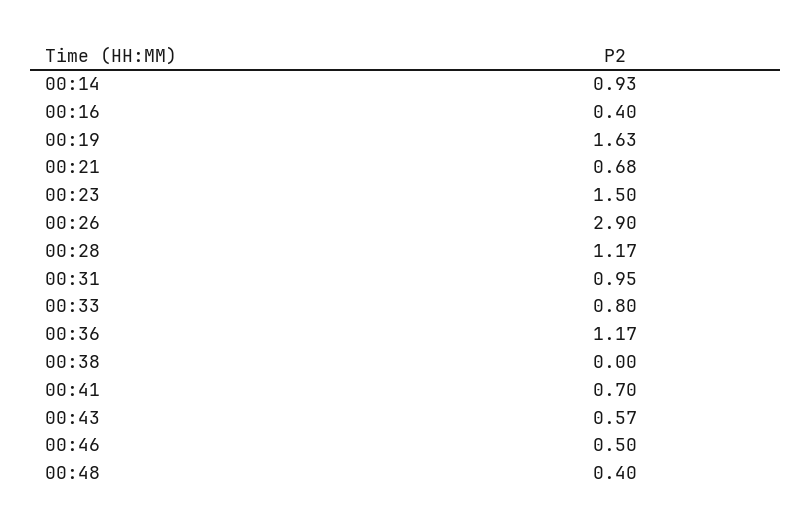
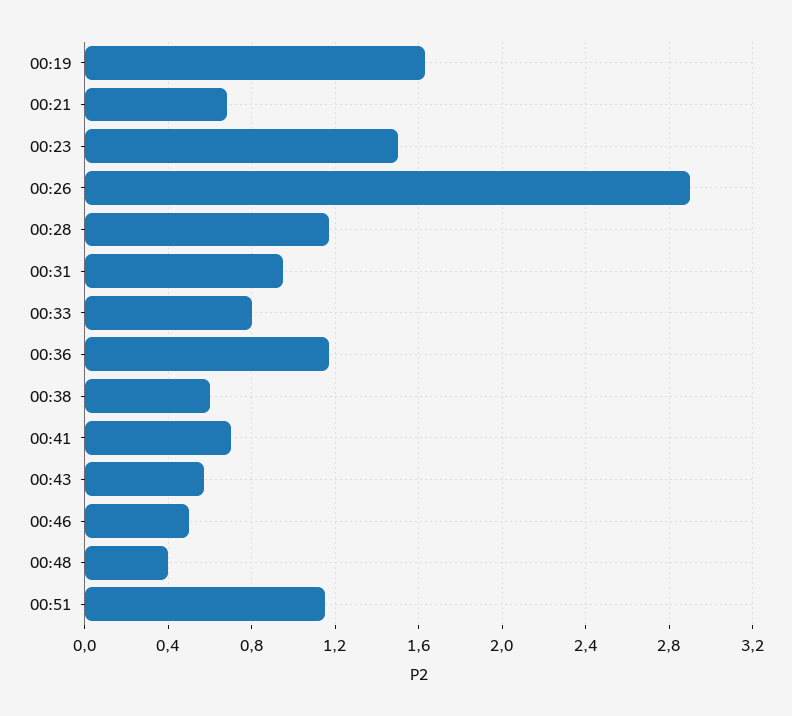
00:14: 0.93 -> none
00:16: 0.4 -> none
00:38: 0 -> 0.6
00:51: none -> 1.15

